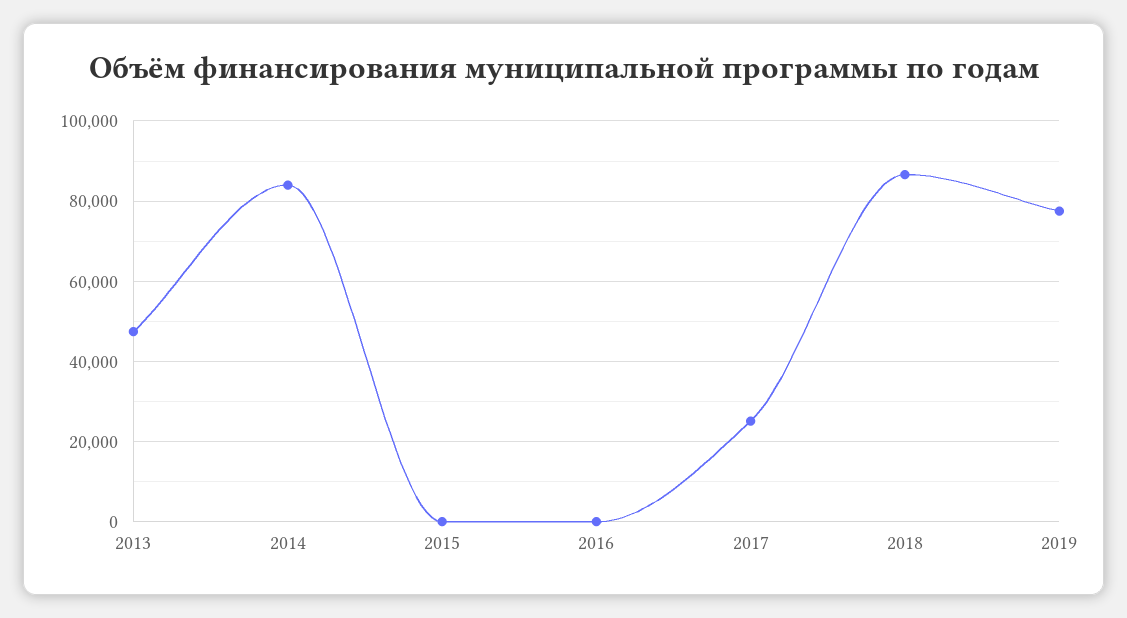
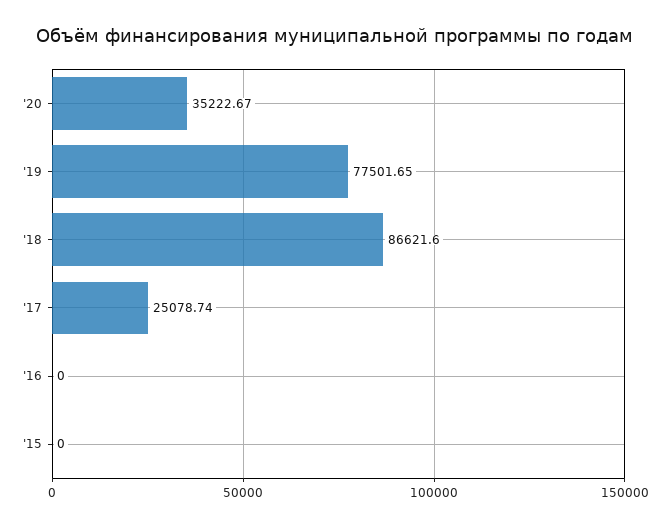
2013: 48000 -> none
2014: 84000 -> none
'20: none -> 35222.67

